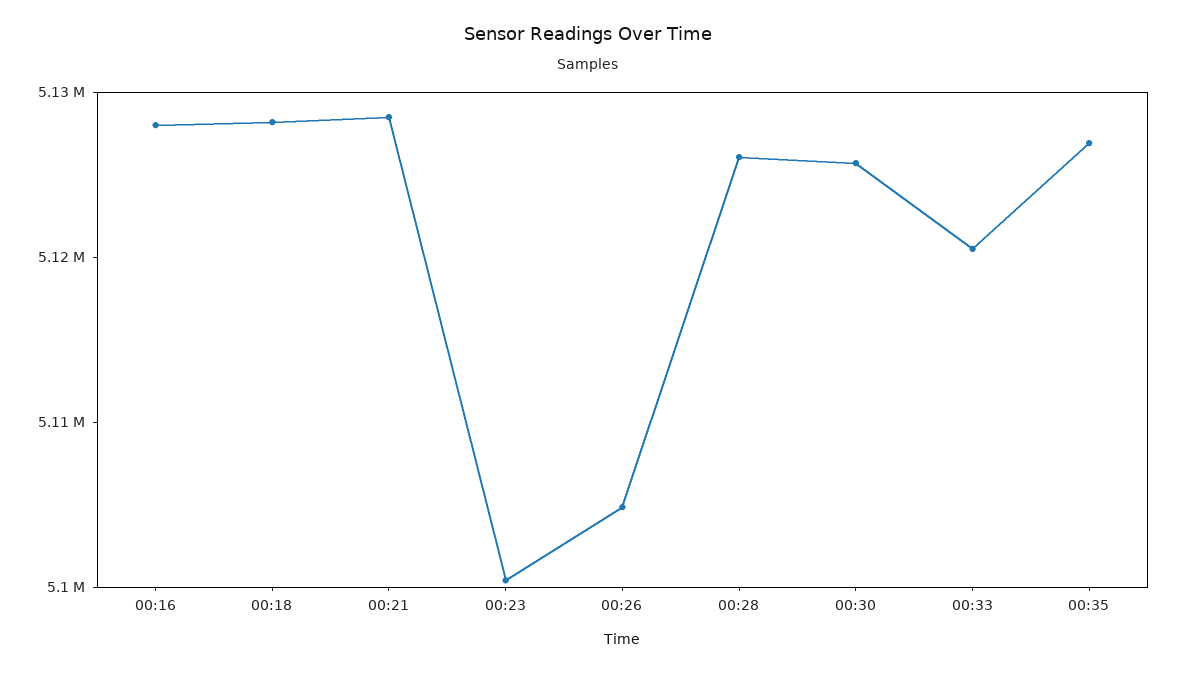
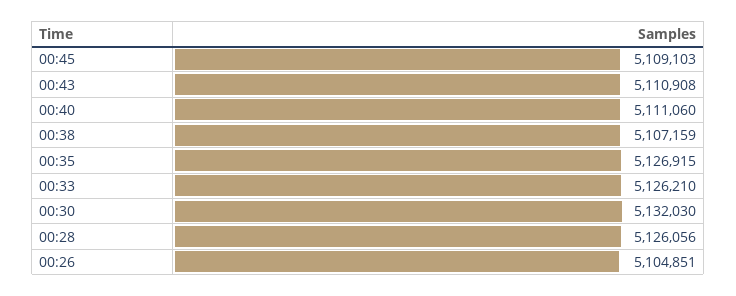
00:16: 5128000 -> none
00:18: 5128000 -> none
00:21: 5128000 -> none
00:23: 5100000 -> none
00:30: 5126000 -> 5132030
00:33: 5120000 -> 5126210
00:45: none -> 5109103
00:43: none -> 5110908
00:40: none -> 5111060
00:38: none -> 5107159

